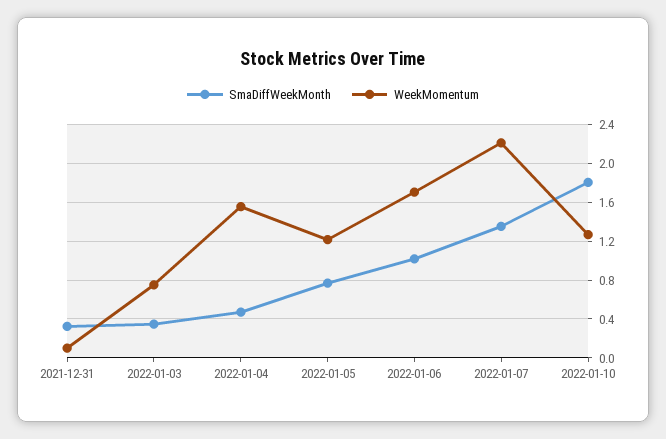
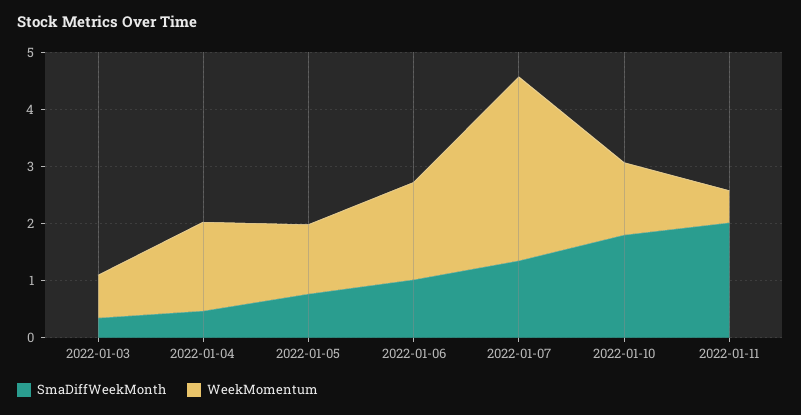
SmaDiffWeekMonth, 2021-12-31: 0.3 -> none
WeekMomentum, 2021-12-31: 0.1 -> none
WeekMomentum, 2022-01-07: 2.2 -> 3.2
SmaDiffWeekMonth, 2022-01-11: none -> 2
WeekMomentum, 2022-01-11: none -> 0.6

